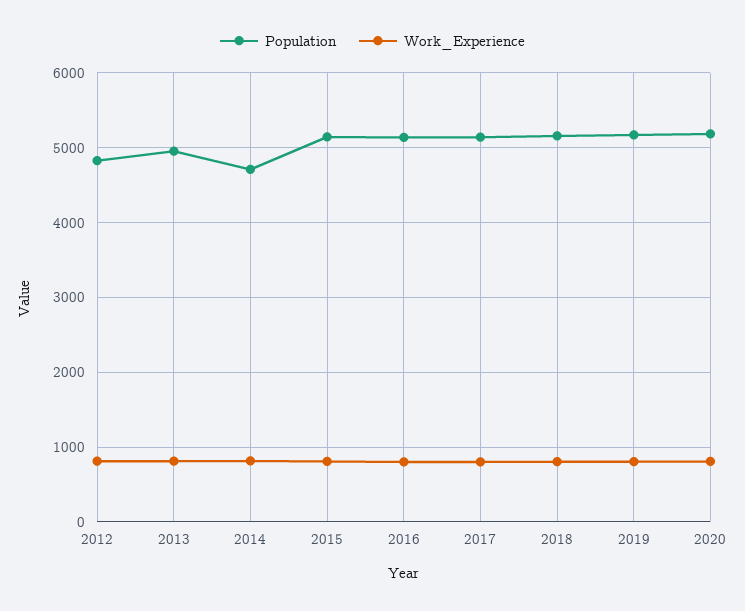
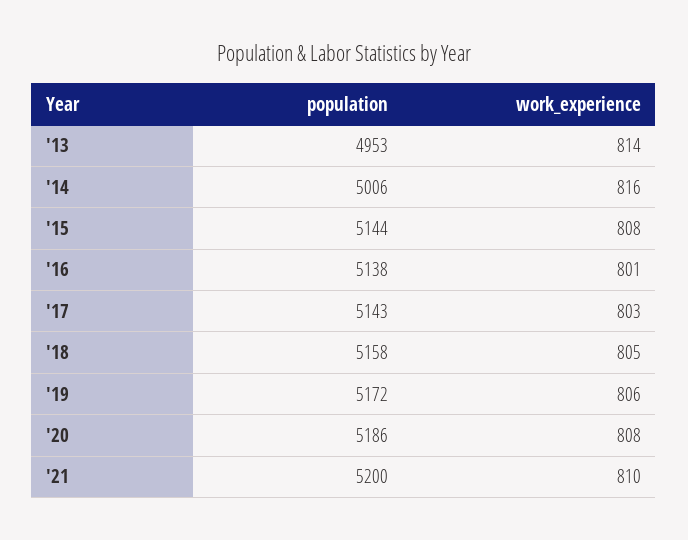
Population, 2012: 4800 -> none
Work_Experience, 2012: 800 -> none
Population, 2014: 4700 -> 5006
Population, '21: none -> 5200
Work_Experience, '21: none -> 810

